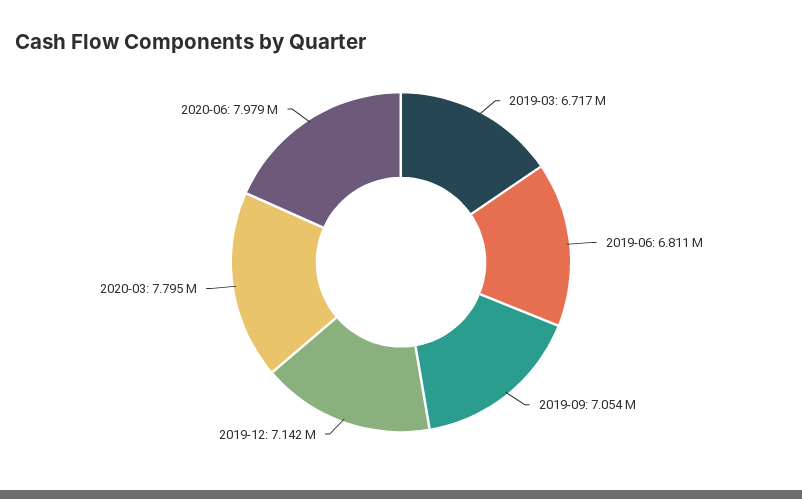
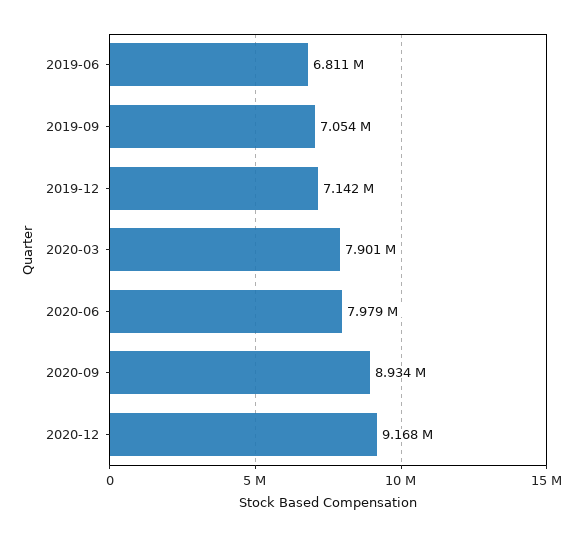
2019-03: 6717000 -> none
2020-03: 7795000 -> 7901000
2020-09: none -> 8934000
2020-12: none -> 9168000

